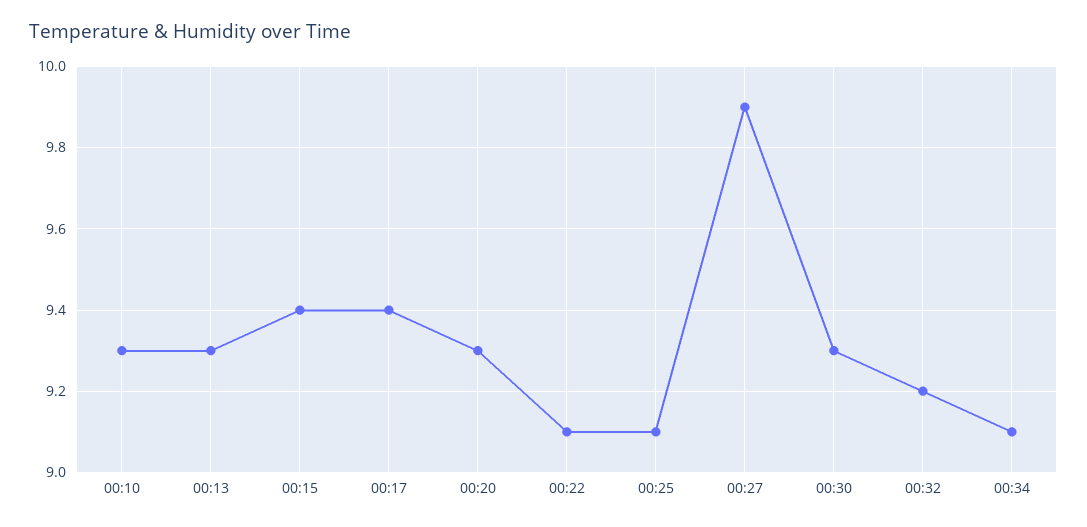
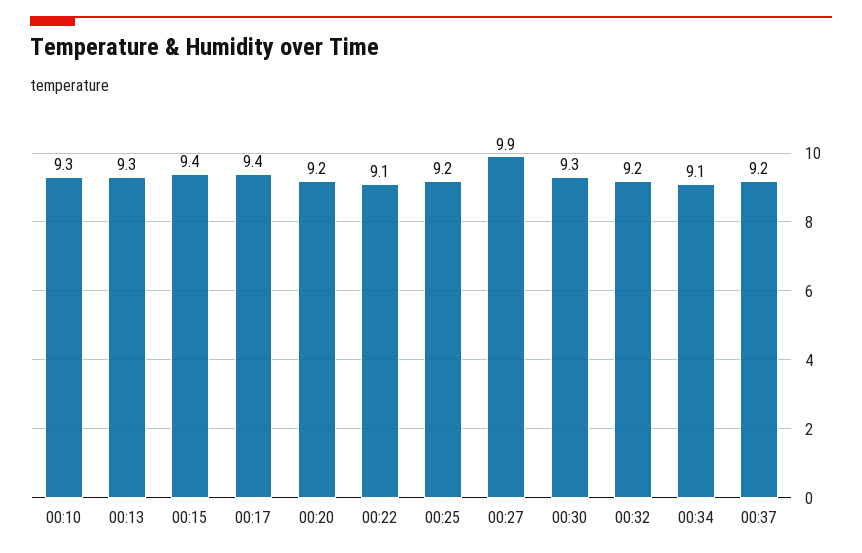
00:20: 9.3 -> 9.2
00:25: 9.1 -> 9.2
00:37: none -> 9.2

